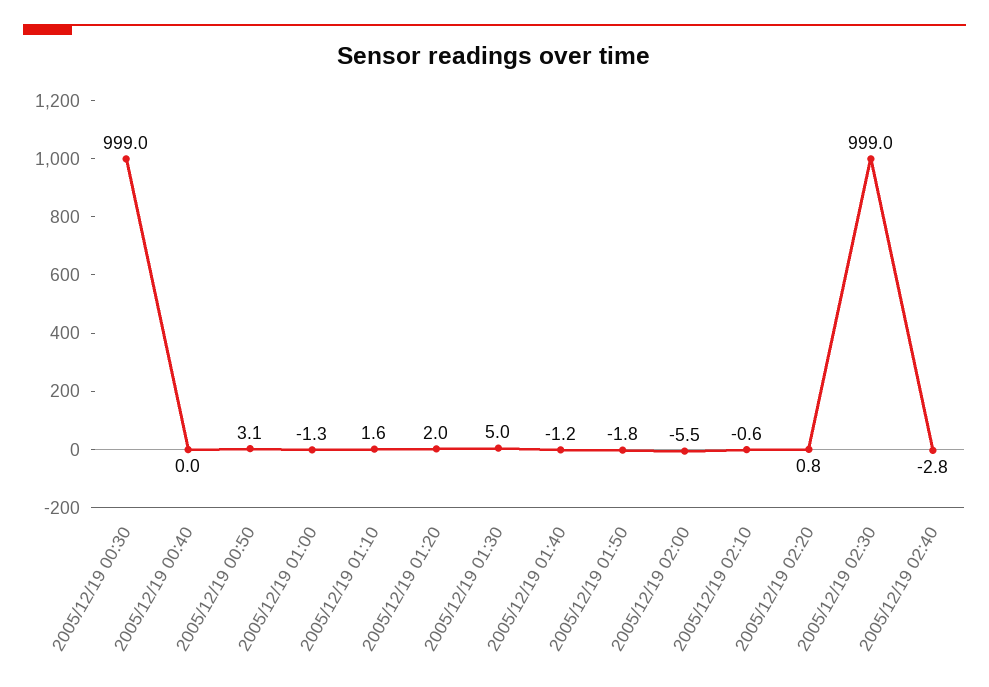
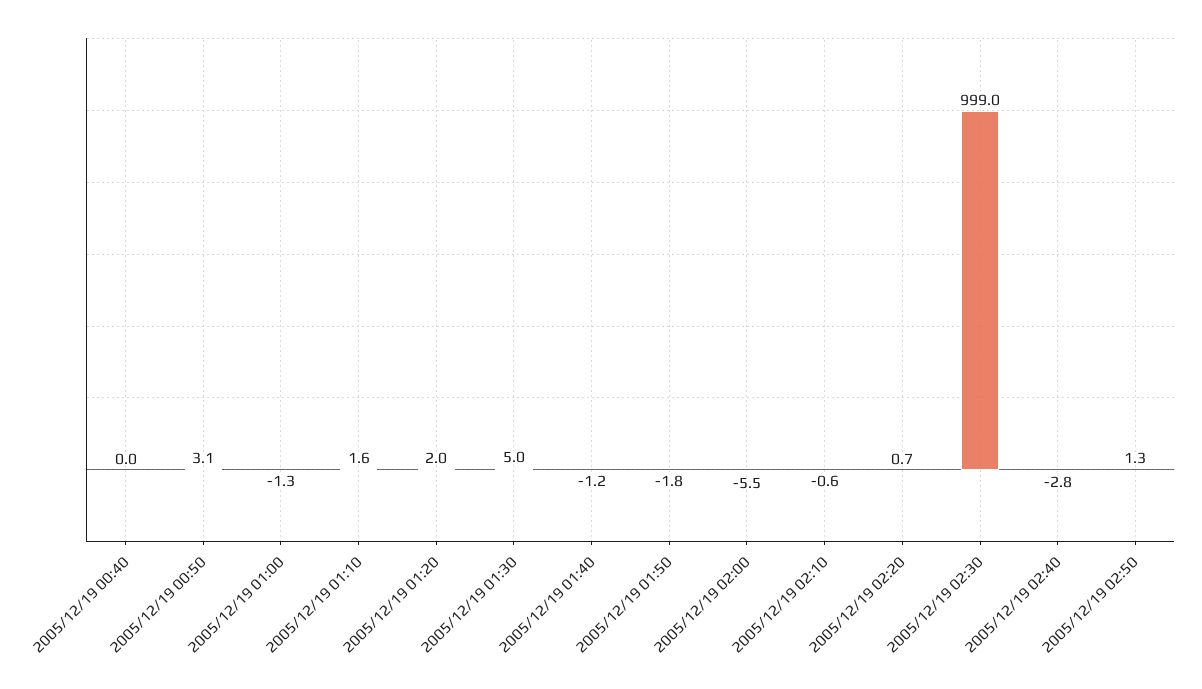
2005/12/19 00:30: 999 -> none
2005/12/19 02:20: 0.8 -> 0.7
2005/12/19 02:50: none -> 1.3

